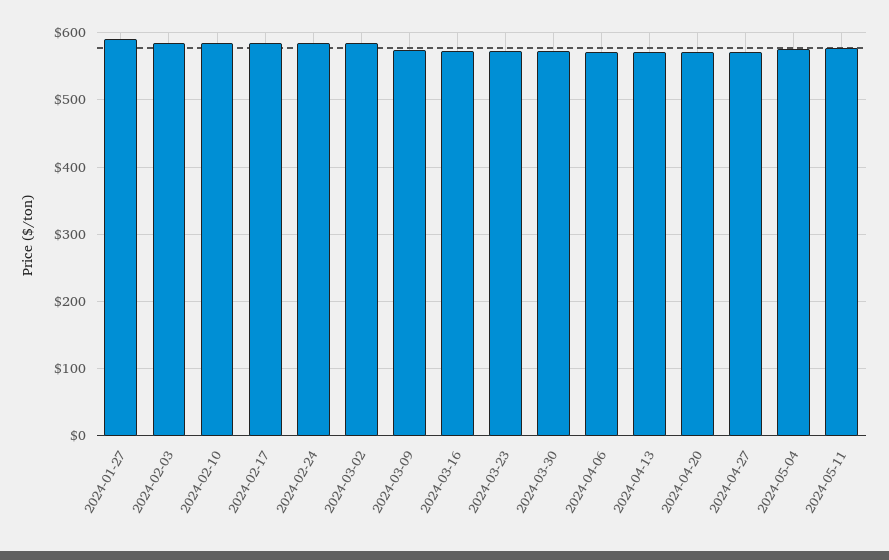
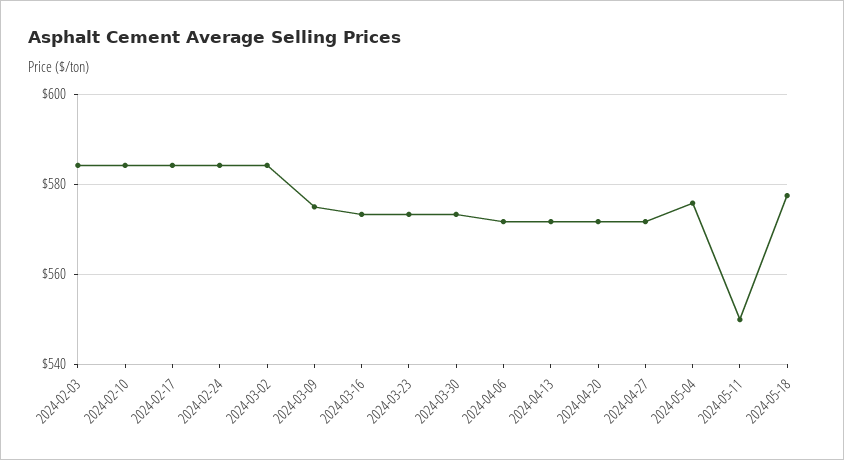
2024-01-27: 590 -> none
2024-05-11: 580 -> 550
2024-05-18: none -> 578

